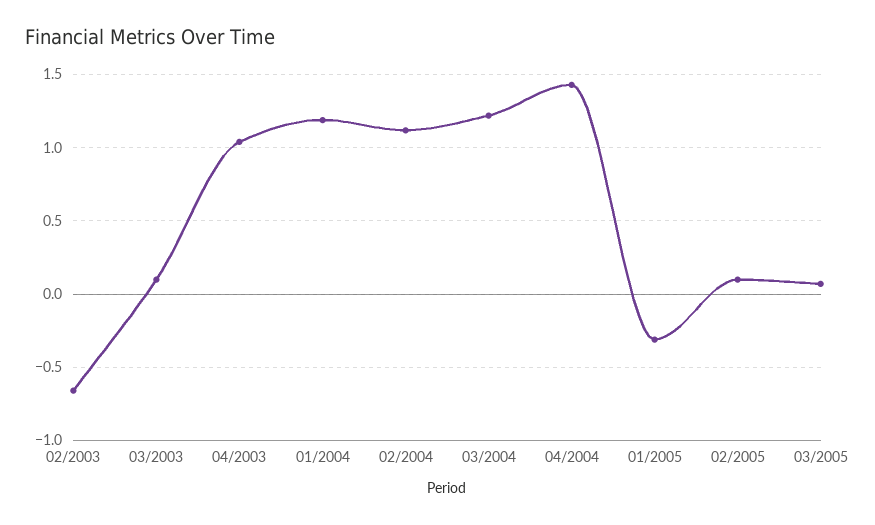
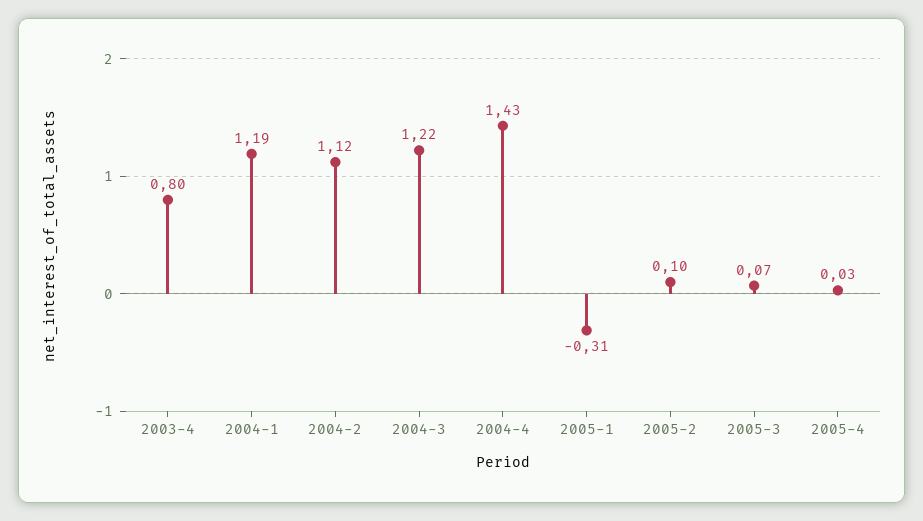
02/2003: -0.65 -> none
03/2003: 0.1 -> none
04/2003: 1.05 -> 0.8
2005-4: none -> 0.03

